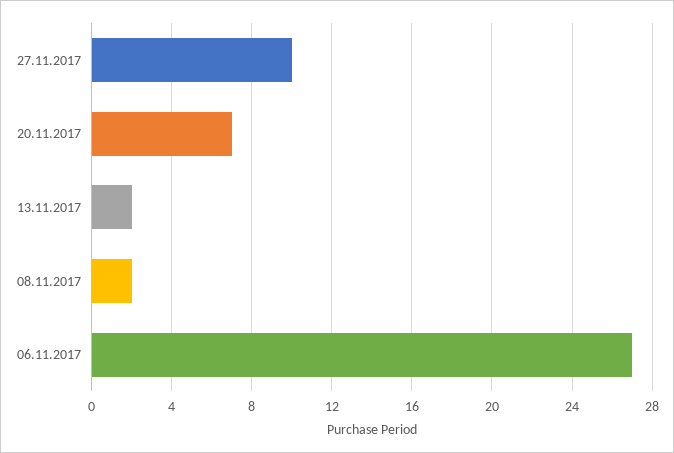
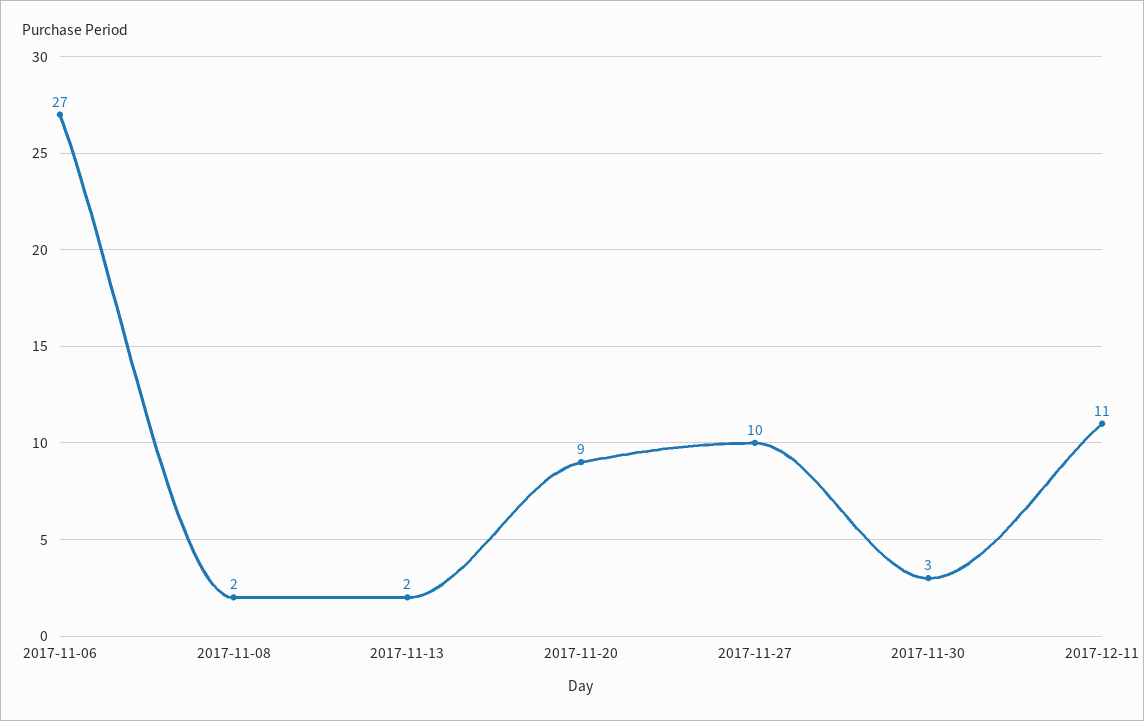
20.11.2017: 7 -> 9
2017-11-30: none -> 3
2017-12-11: none -> 11

